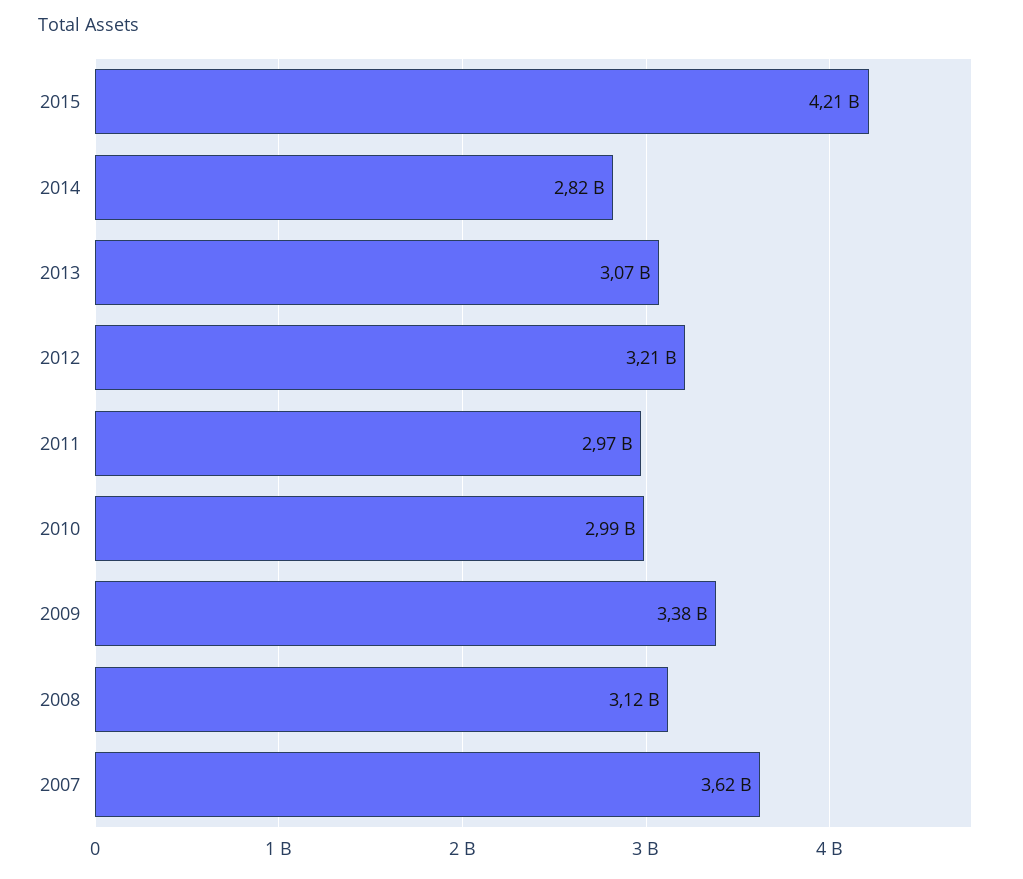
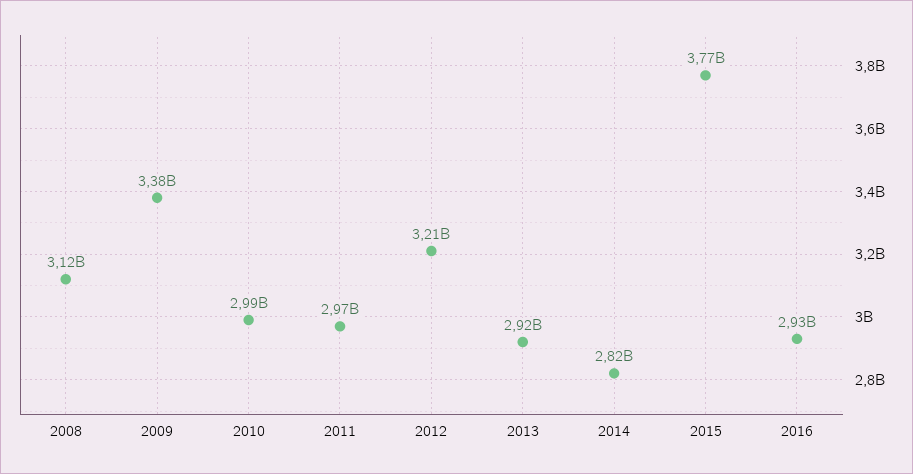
2015: 4210000000 -> 3770000000
2013: 3070000000 -> 2920000000
2007: 3620000000 -> none
2016: none -> 2930000000

